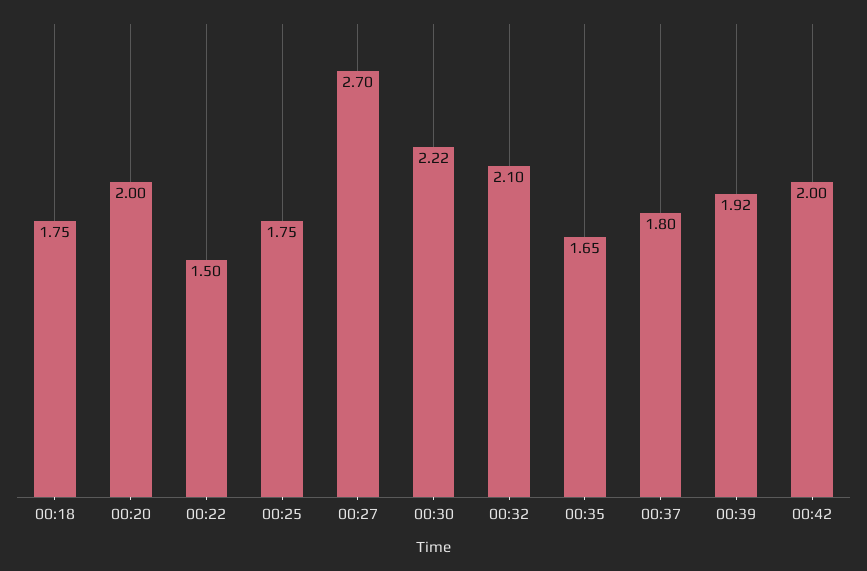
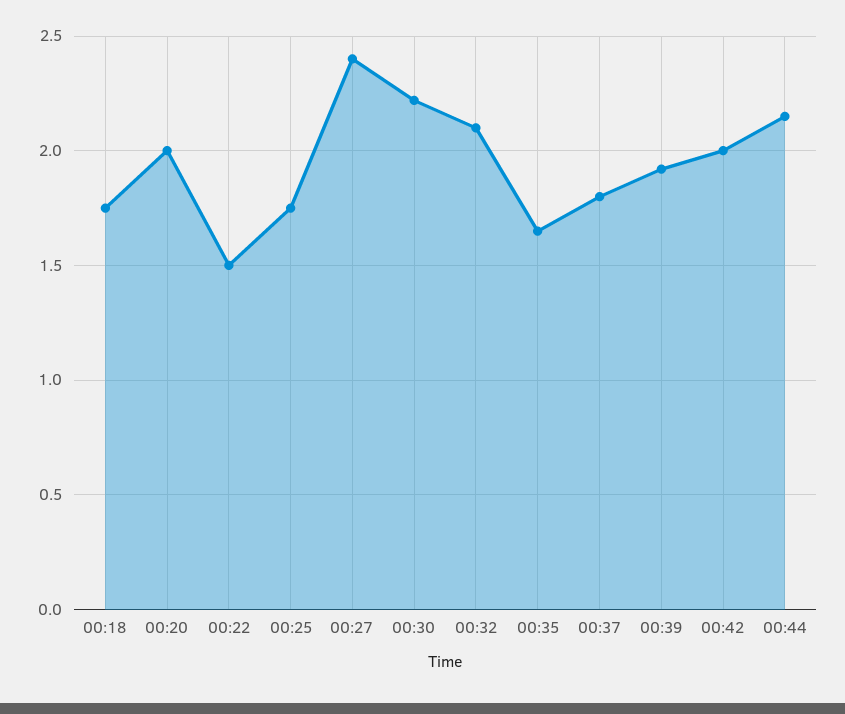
00:27: 2.7 -> 2.4
00:44: none -> 2.15

